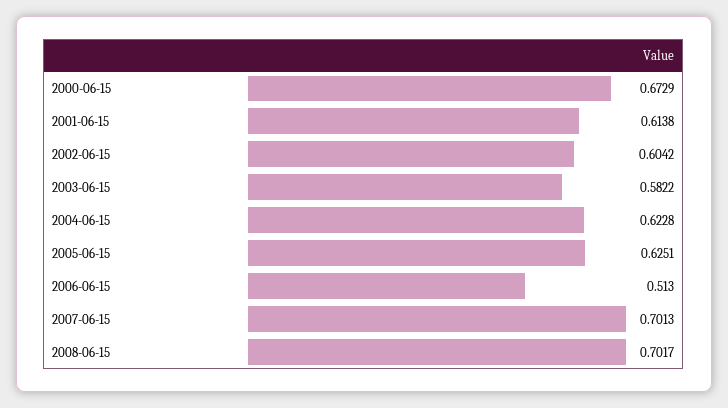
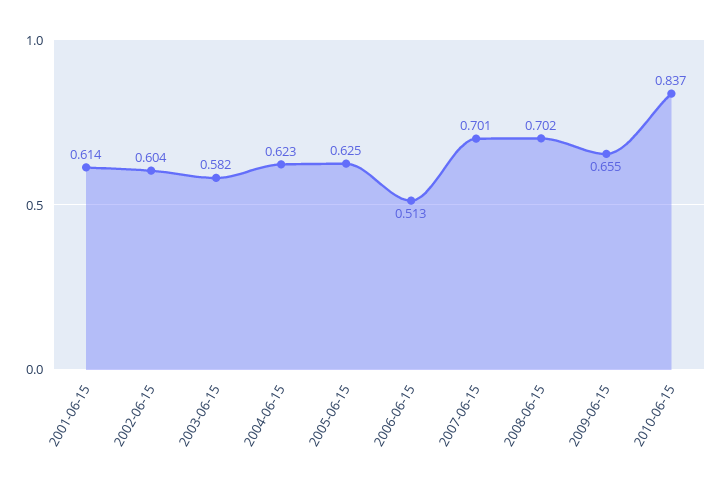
2000-06-15: 0.6729 -> none
2009-06-15: none -> 0.655
2010-06-15: none -> 0.837

